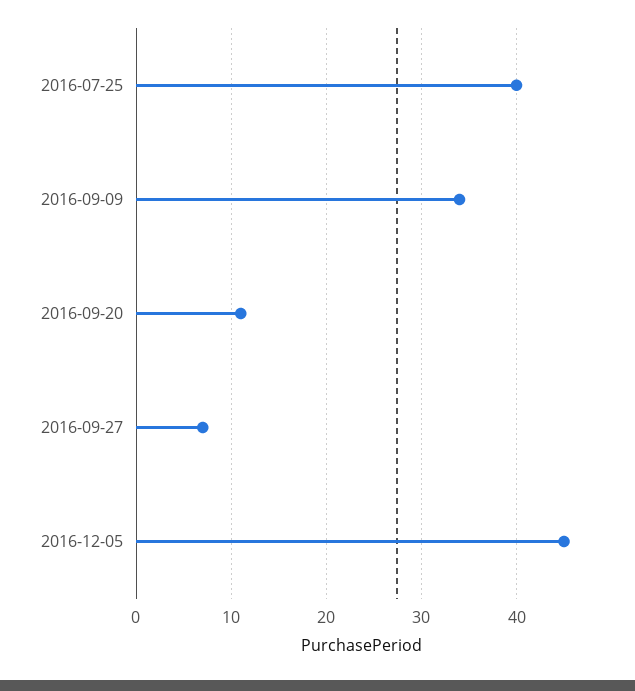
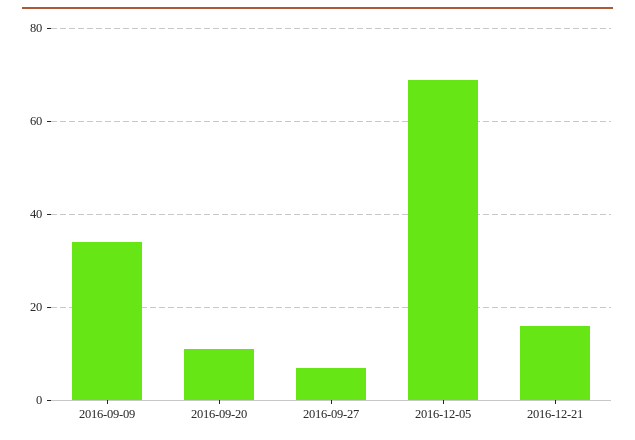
2016-07-25: 40 -> none
2016-12-05: 45 -> 70
2016-12-21: none -> 15

